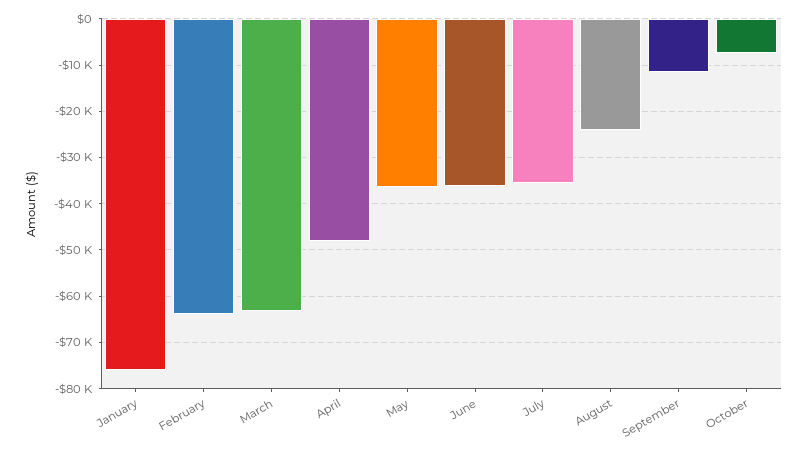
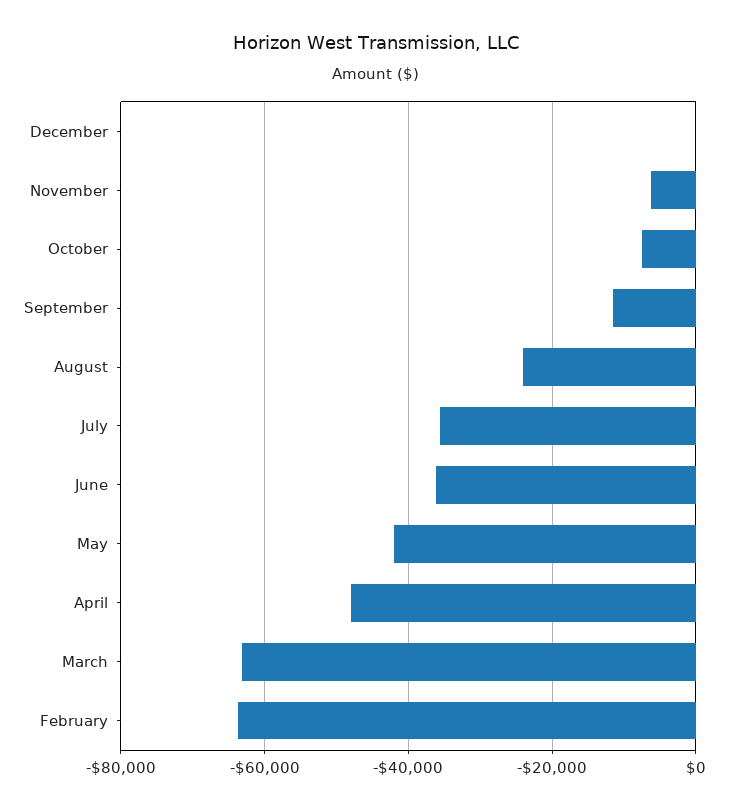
January: -76000 -> none
May: -36000 -> -42000
December: none -> 0
November: none -> -6000

